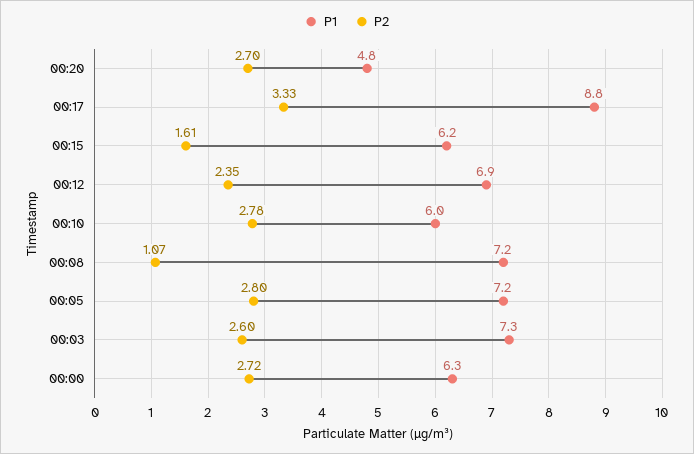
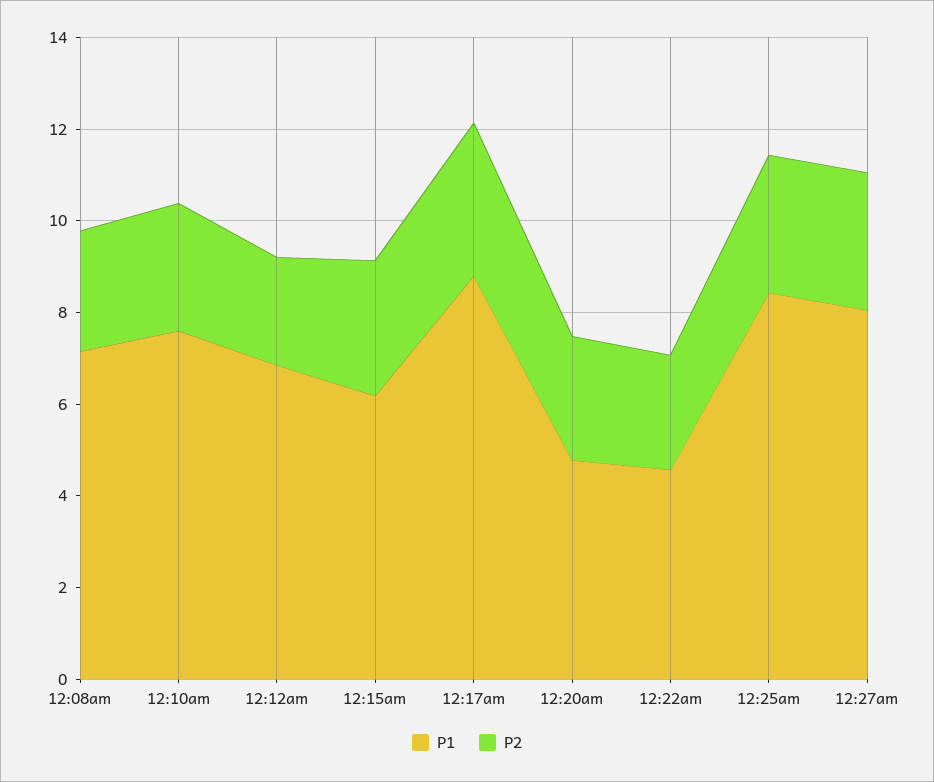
P2, 00:15: 1.61 -> 3
P1, 00:10: 6 -> 7.5
P2, 00:08: 1.07 -> 2.5
P1, 00:05: 7.2 -> none
P2, 00:05: 2.8 -> none
P1, 00:03: 7.3 -> none
P2, 00:03: 2.6 -> none
P1, 00:00: 6.3 -> none
P2, 00:00: 2.72 -> none
P1, 12:22am: none -> 4.5
P2, 12:22am: none -> 2.5
P1, 12:25am: none -> 8.5
P2, 12:25am: none -> 3
P1, 12:27am: none -> 8
P2, 12:27am: none -> 3

